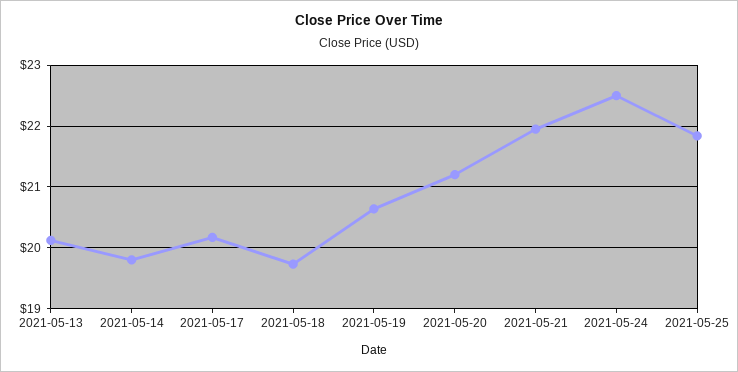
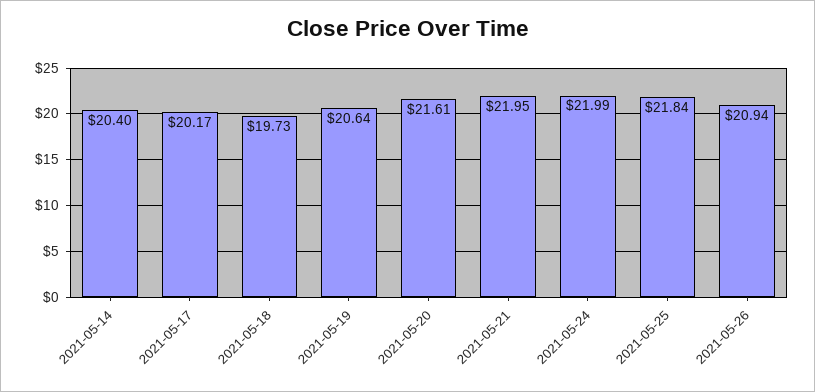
2021-05-13: 20.1 -> none
2021-05-14: 19.8 -> 20.4
2021-05-20: 21.2 -> 21.61
2021-05-24: 22.5 -> 21.99
2021-05-26: none -> 20.94

